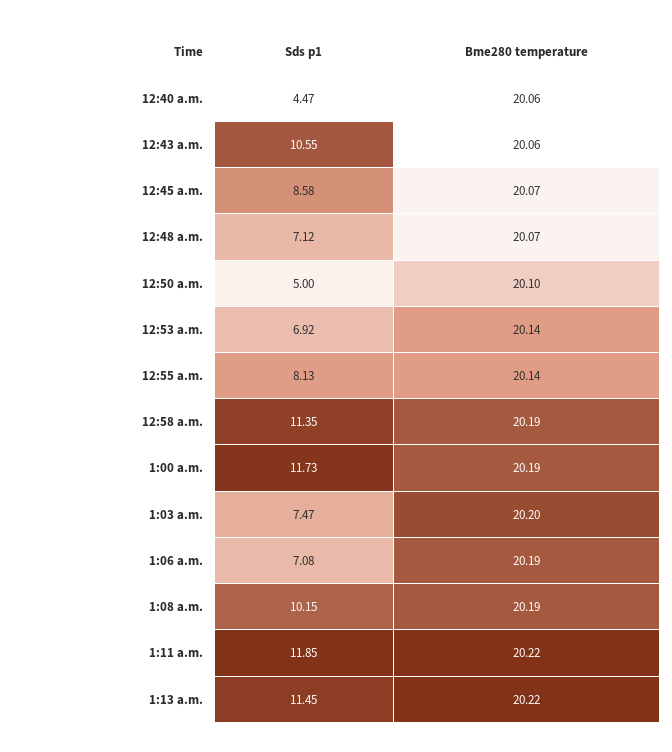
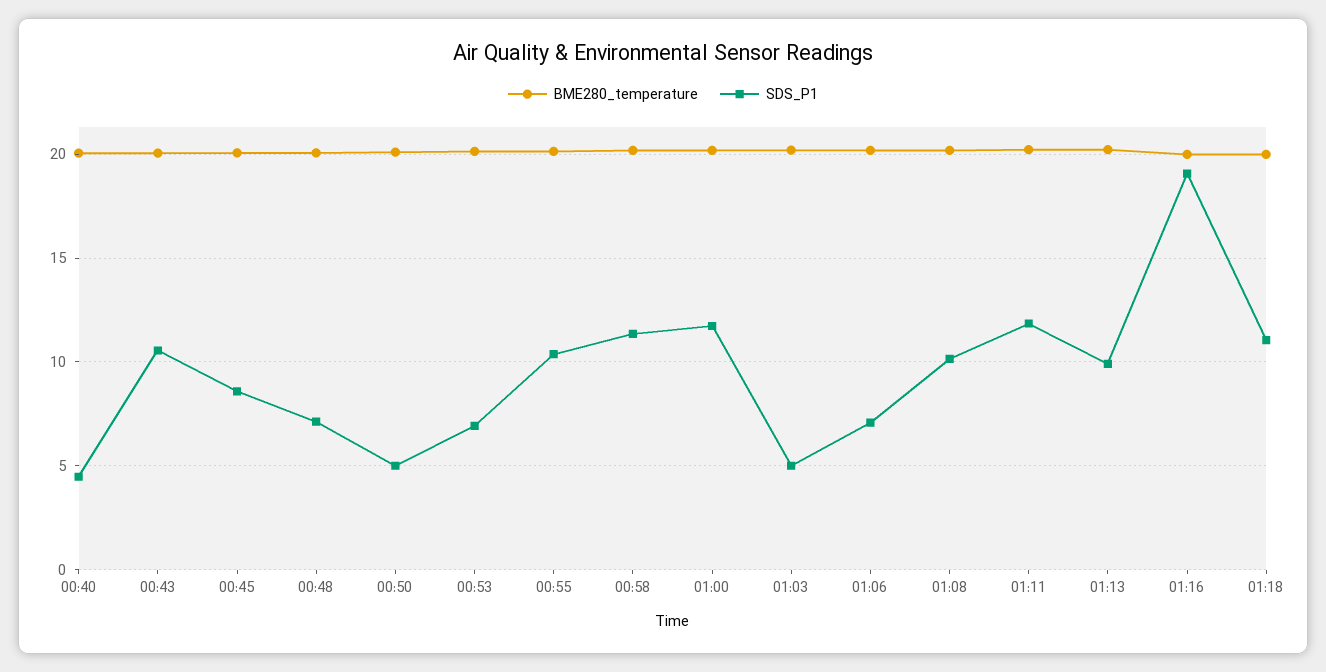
Sds p1, 12:55 a.m.: 8.13 -> 10.5
Sds p1, 1:03 a.m.: 7.47 -> 5
Sds p1, 1:13 a.m.: 11.45 -> 10
Bme280 temperature, 01:16: none -> 20
Sds p1, 01:16: none -> 19
Bme280 temperature, 01:18: none -> 20
Sds p1, 01:18: none -> 11

